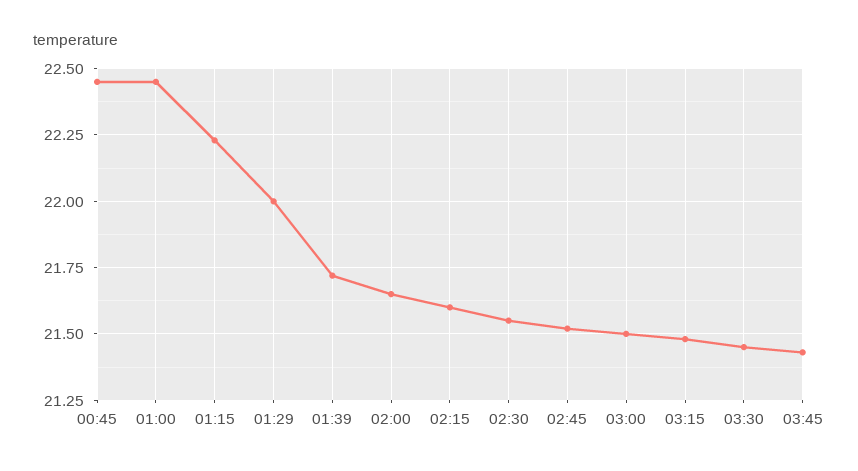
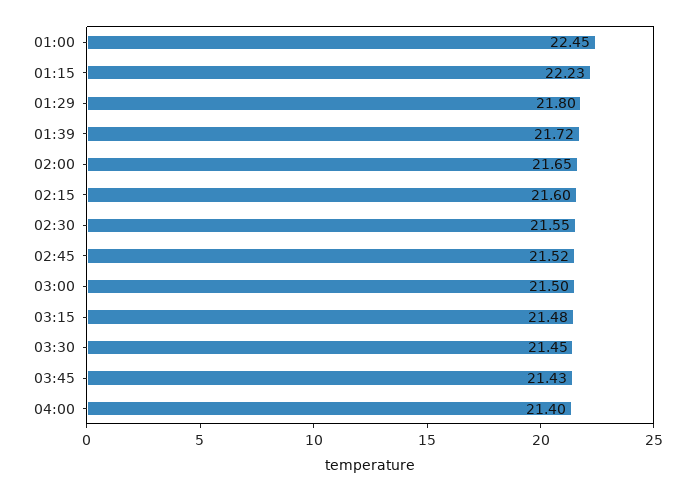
00:45: 22.45 -> none
01:29: 22 -> 21.8
04:00: none -> 21.4

